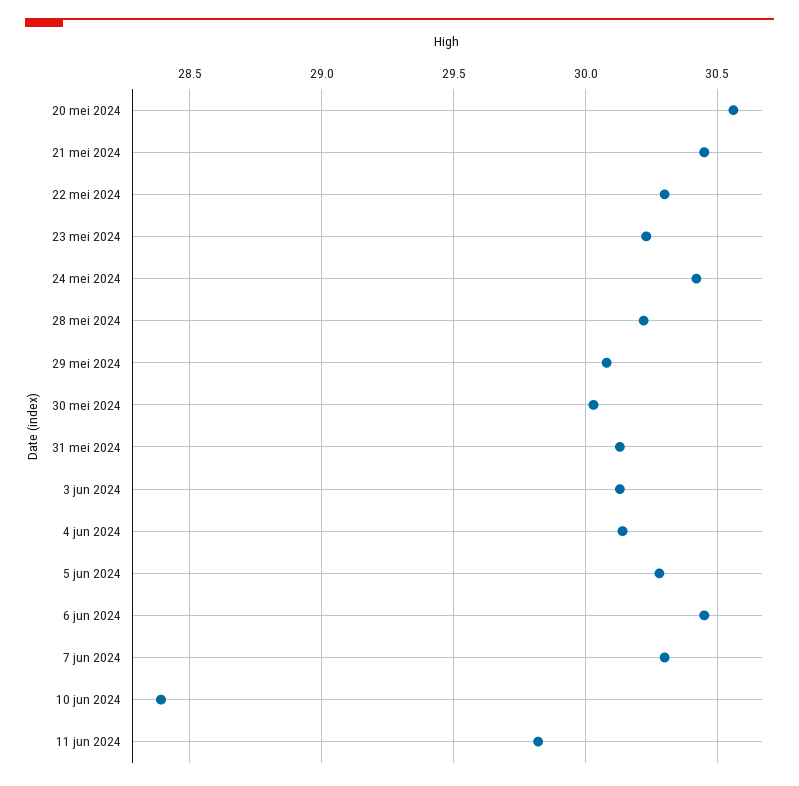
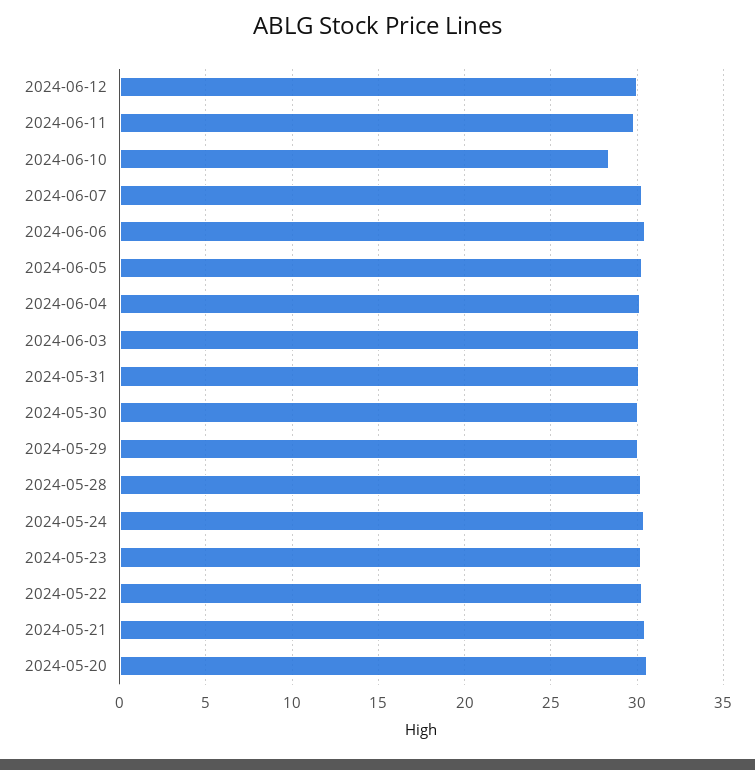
2024-06-12: none -> 30

